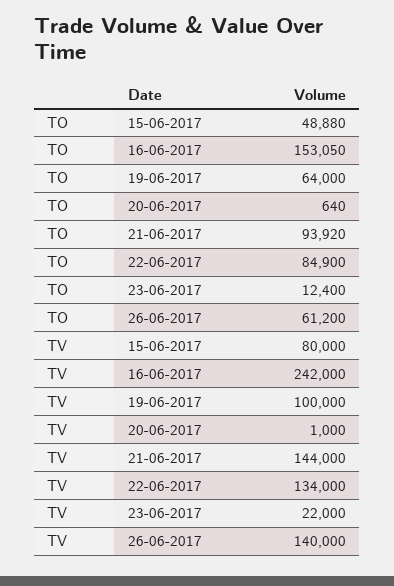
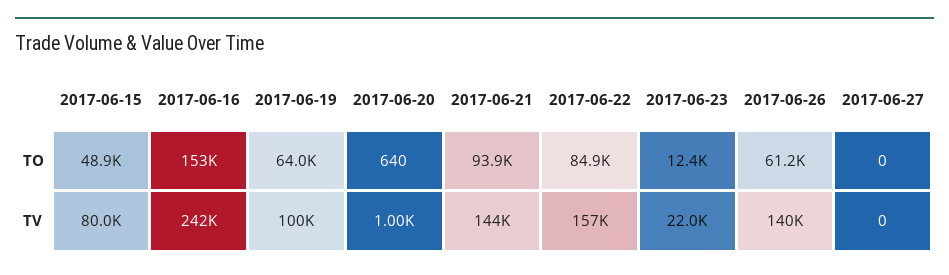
TV, 22-06-2017: 134000 -> 157000
TO, 2017-06-27: none -> 0
TV, 2017-06-27: none -> 0

